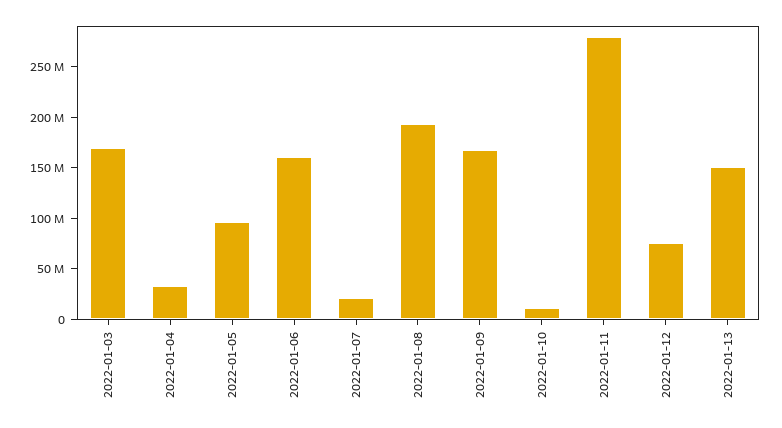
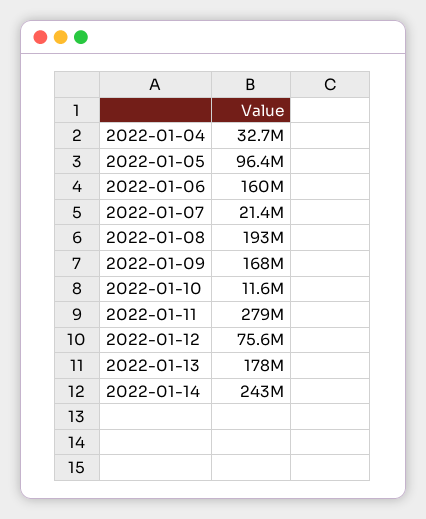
2022-01-03: 170000000 -> none
2022-01-13: 150000000 -> 178000000
2022-01-14: none -> 243000000

